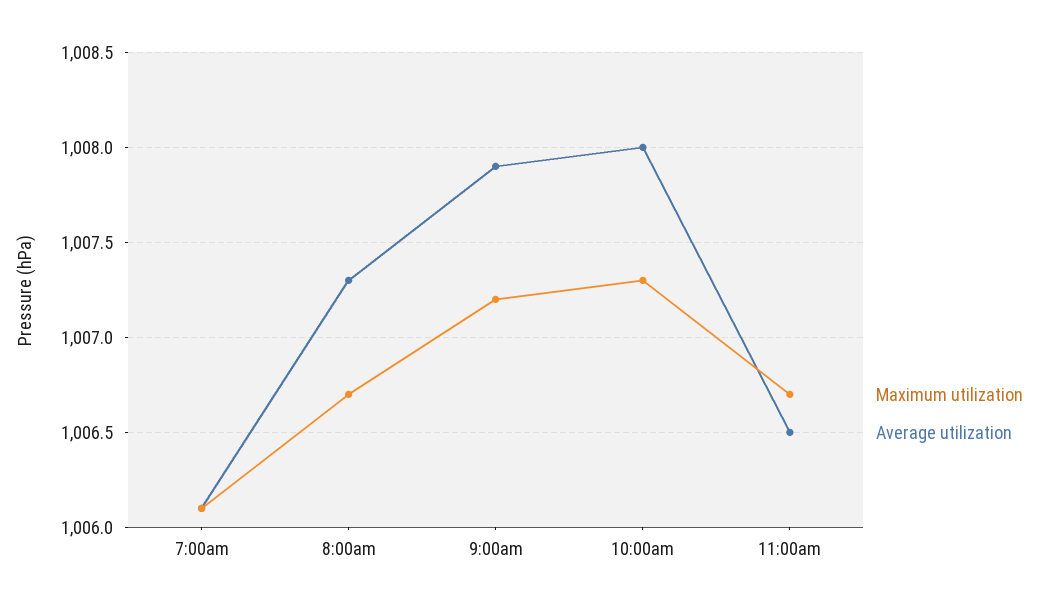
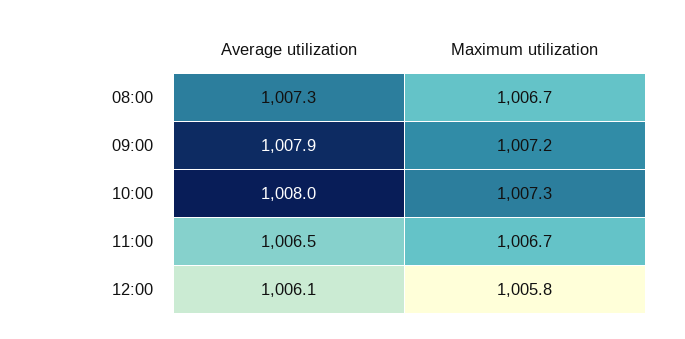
Maximum utilization, 7:00am: 1006.1 -> none
Average utilization, 7:00am: 1006.1 -> none
Average utilization, 12:00: none -> 1006.1
Maximum utilization, 12:00: none -> 1005.8

